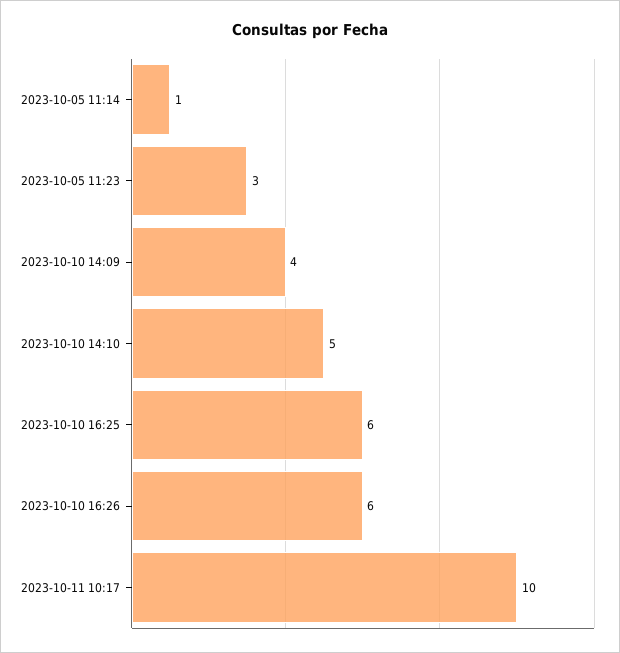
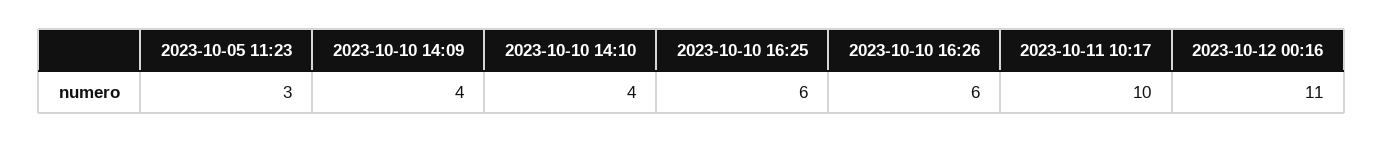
2023-10-05 11:14: 1 -> none
2023-10-10 14:10: 5 -> 4
2023-10-12 00:16: none -> 11

